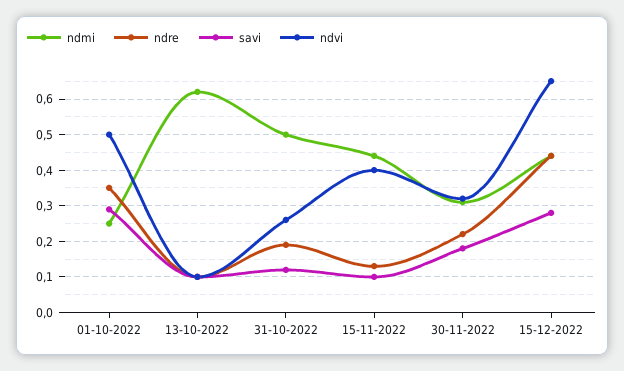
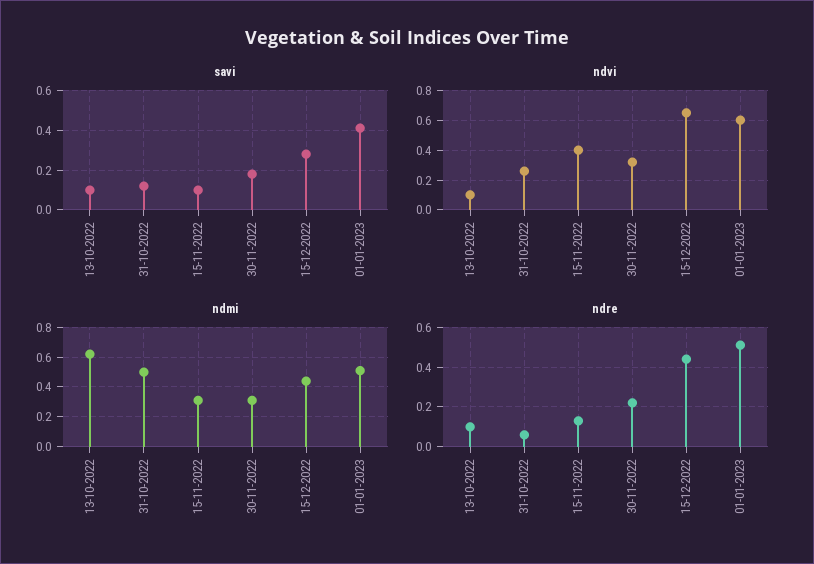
ndmi, 01-10-2022: 0.25 -> none
ndre, 01-10-2022: 0.35 -> none
savi, 01-10-2022: 0.3 -> none
ndvi, 01-10-2022: 0.5 -> none
ndre, 31-10-2022: 0.2 -> 0.05
ndmi, 15-11-2022: 0.45 -> 0.3
savi, 01-01-2023: none -> 0.4
ndvi, 01-01-2023: none -> 0.6
ndmi, 01-01-2023: none -> 0.5
ndre, 01-01-2023: none -> 0.5

